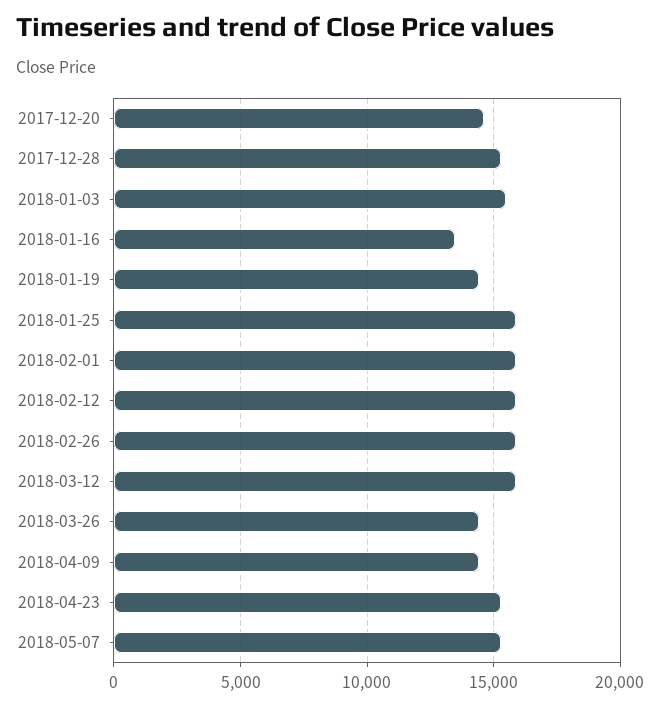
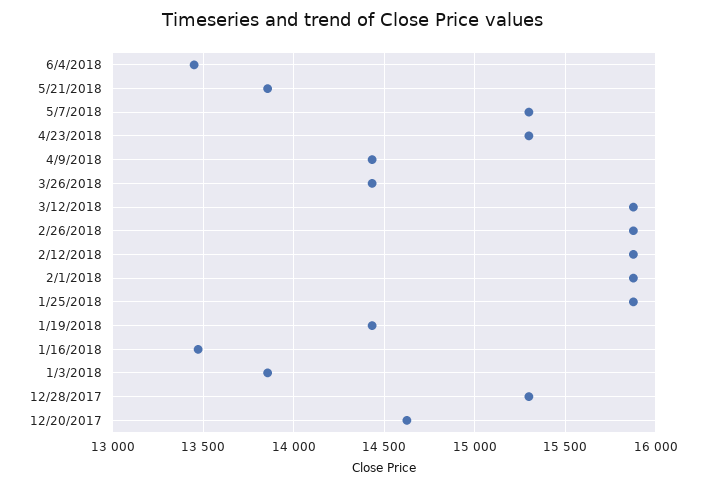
2018-01-03: 15500 -> 13850
6/4/2018: none -> 13450
5/21/2018: none -> 13850

